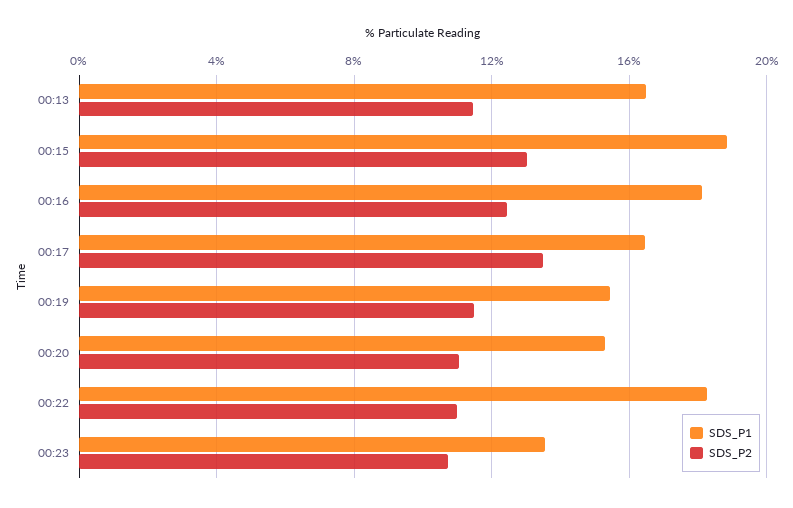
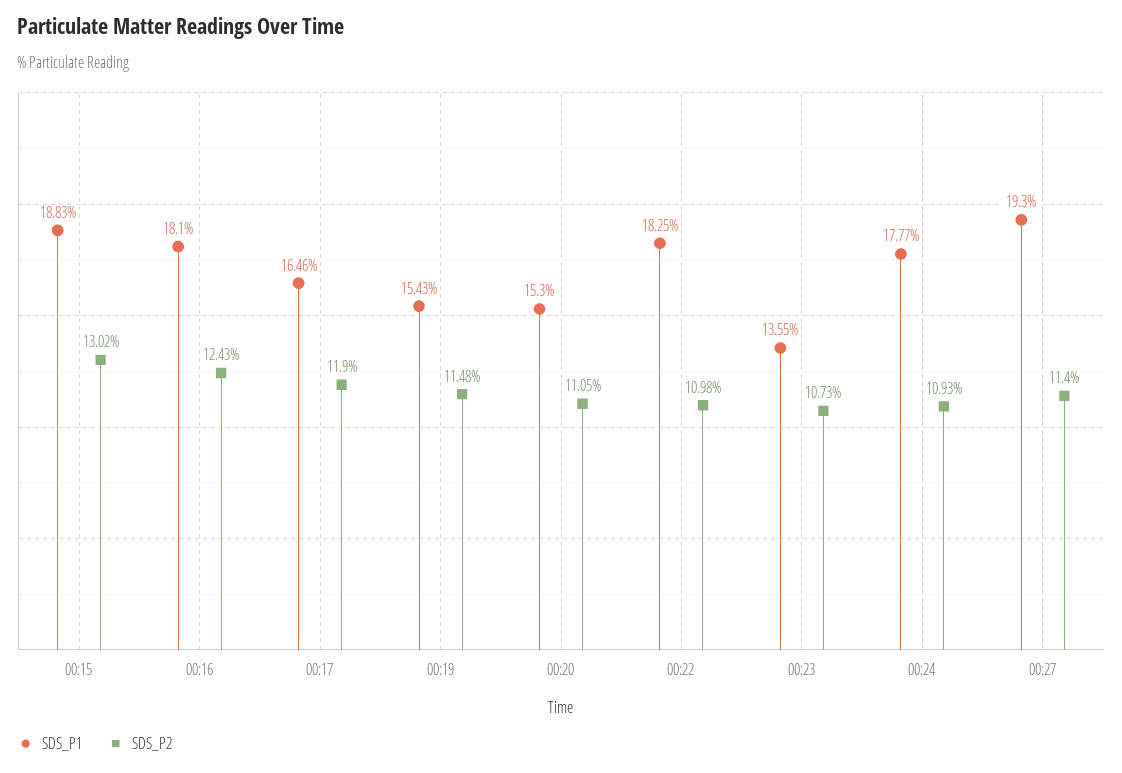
SDS_P1, 00:13: 16.5 -> none
SDS_P2, 00:13: 11.5 -> none
SDS_P2, 00:17: 13.5 -> 11.9
SDS_P1, 00:24: none -> 17.77
SDS_P2, 00:24: none -> 10.93
SDS_P1, 00:27: none -> 19.3
SDS_P2, 00:27: none -> 11.4

